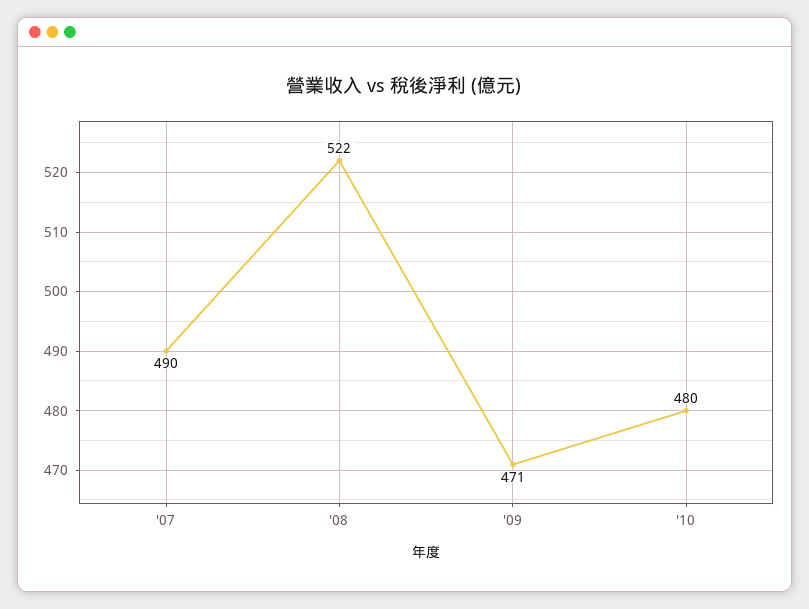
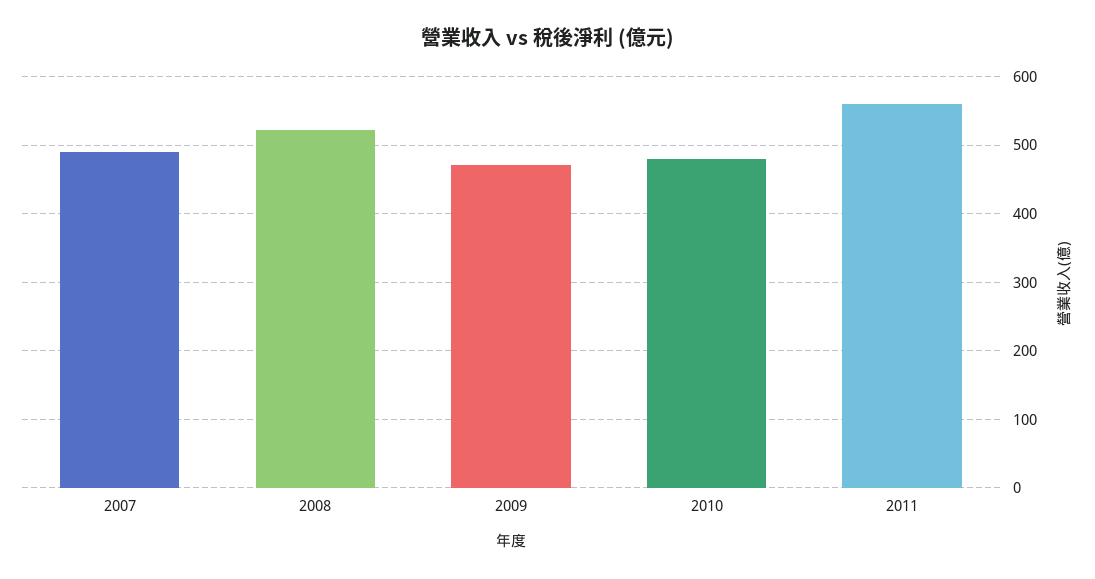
2011: none -> 560

